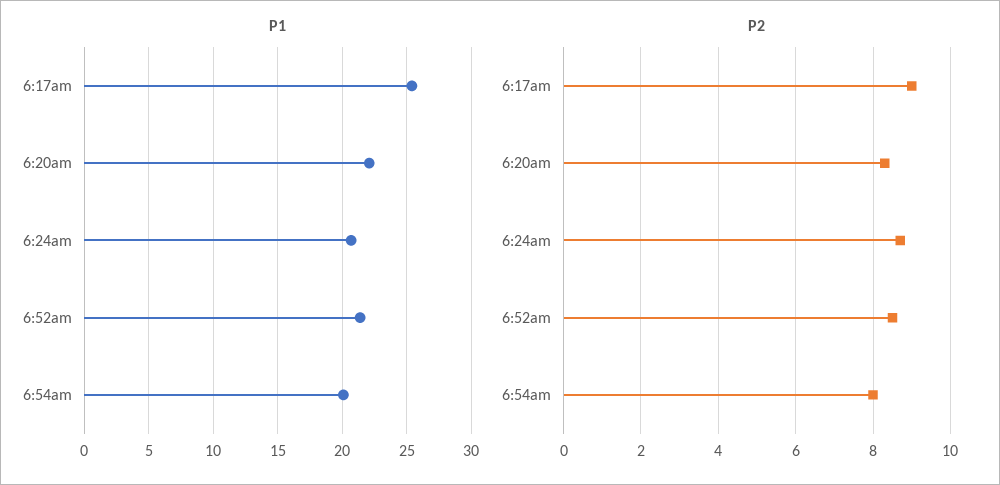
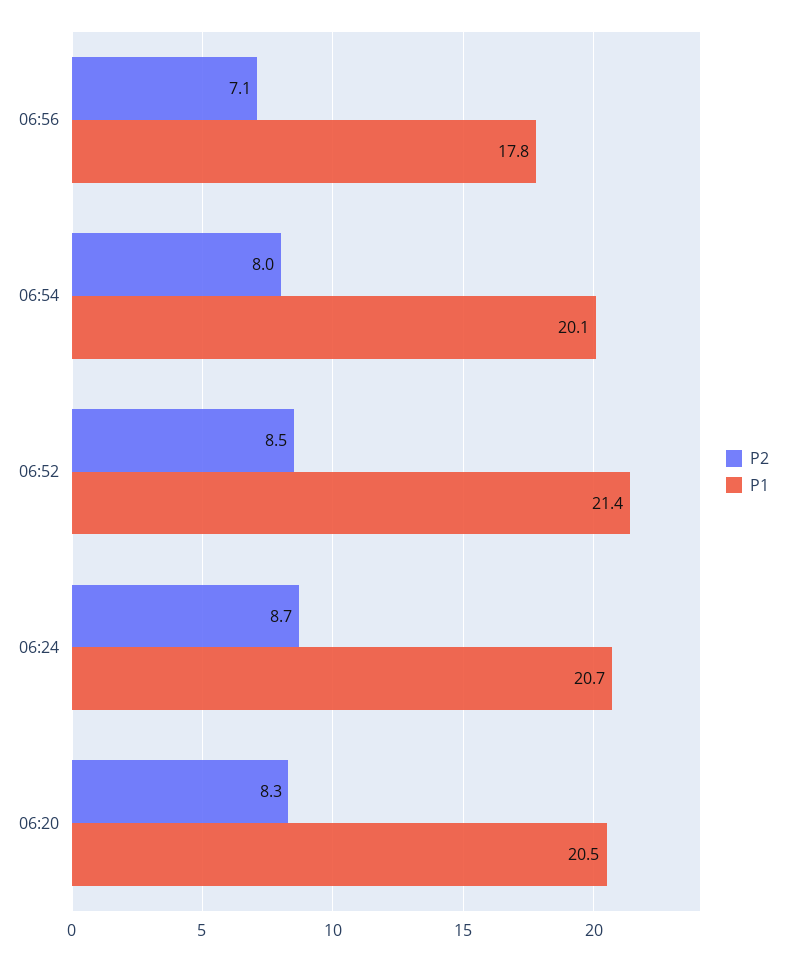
P1, 6:17am: 25.5 -> none
P1, 6:20am: 22 -> 20.5
P2, 6:17am: 9 -> none
P2, 06:56: none -> 7.1
P1, 06:56: none -> 17.8

